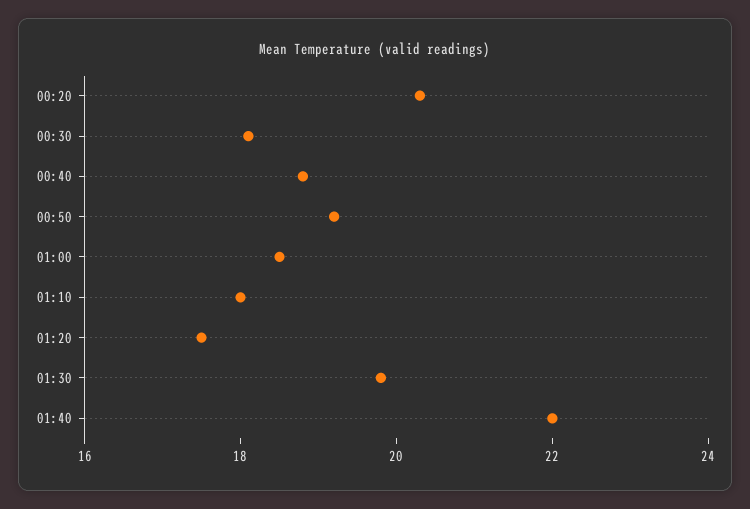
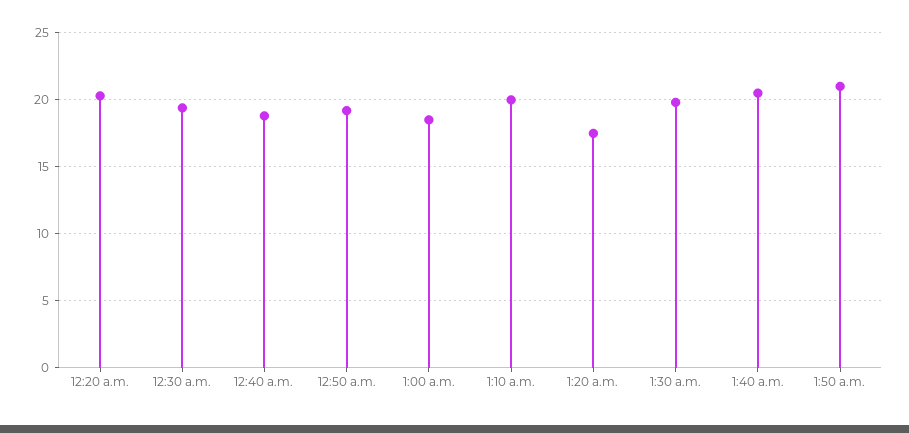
00:30: 18 -> 19.5
01:10: 18 -> 20
01:40: 22 -> 20.5
1:50 a.m.: none -> 21

